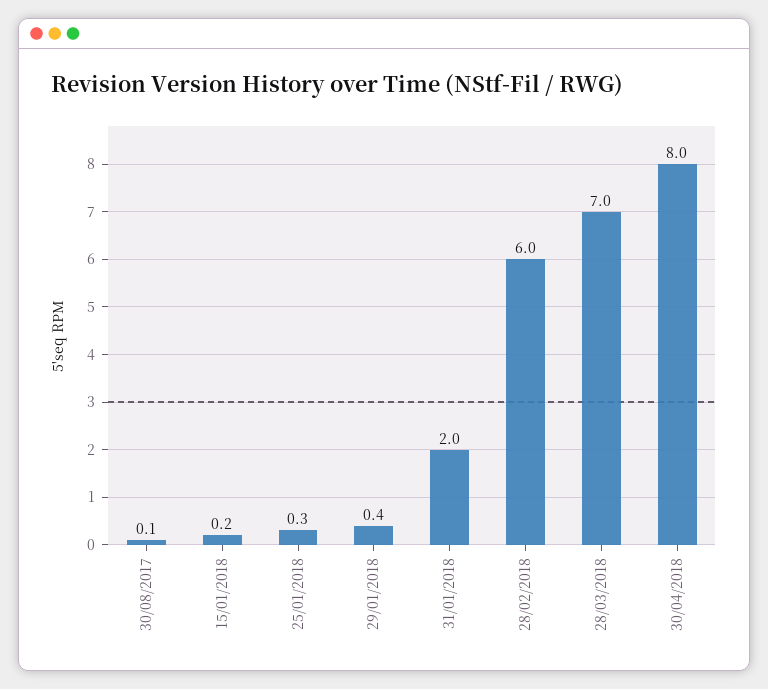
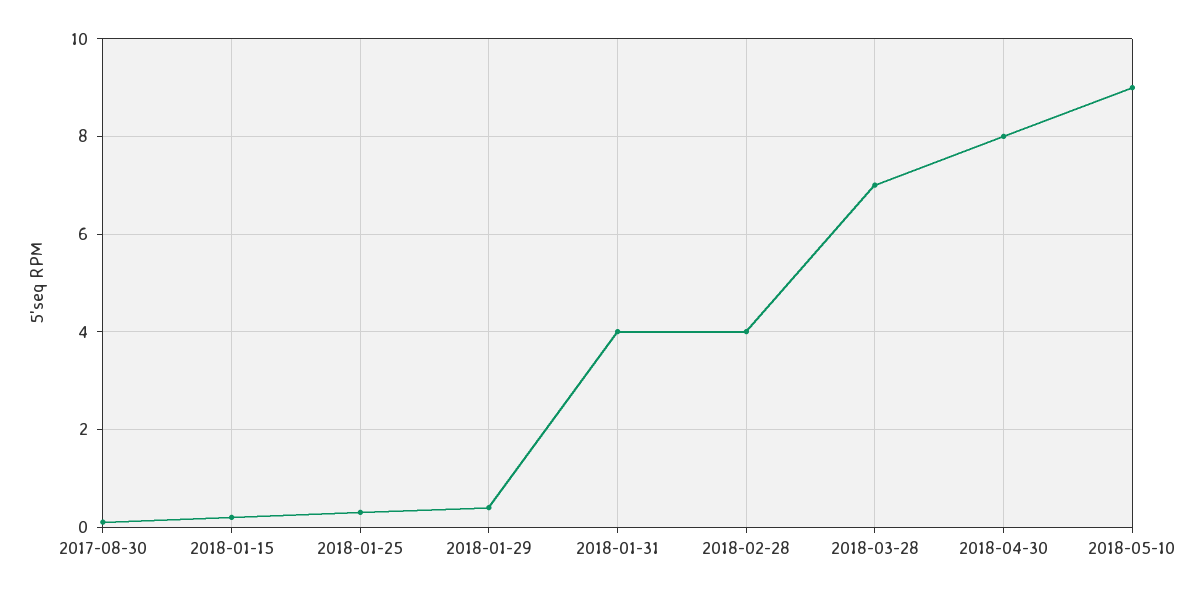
31/01/2018: 2 -> 4
28/02/2018: 6 -> 4
2018-05-10: none -> 9

